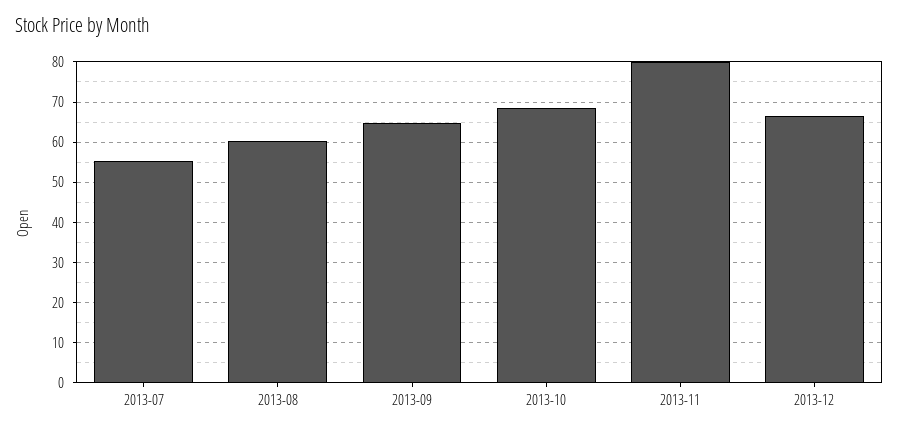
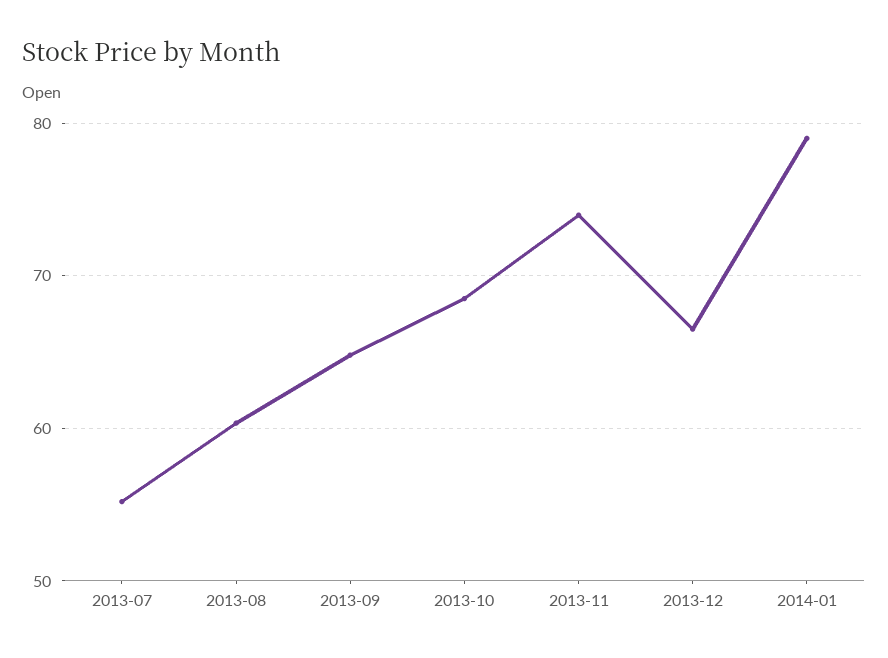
2013-11: 80 -> 74
2014-01: none -> 79

